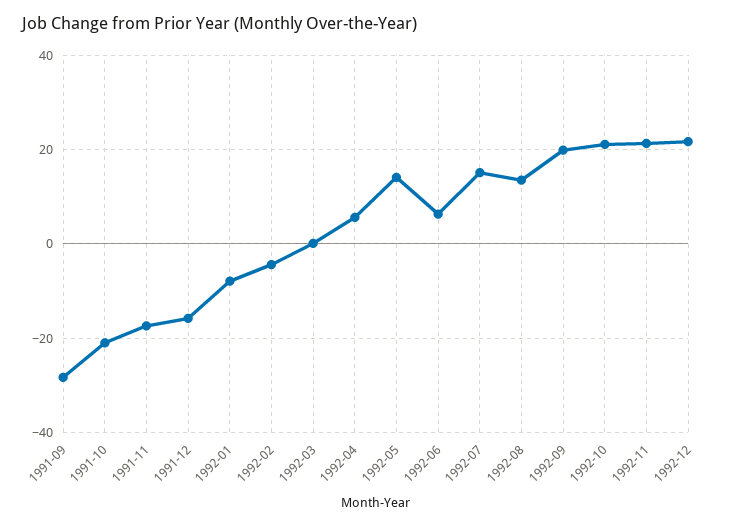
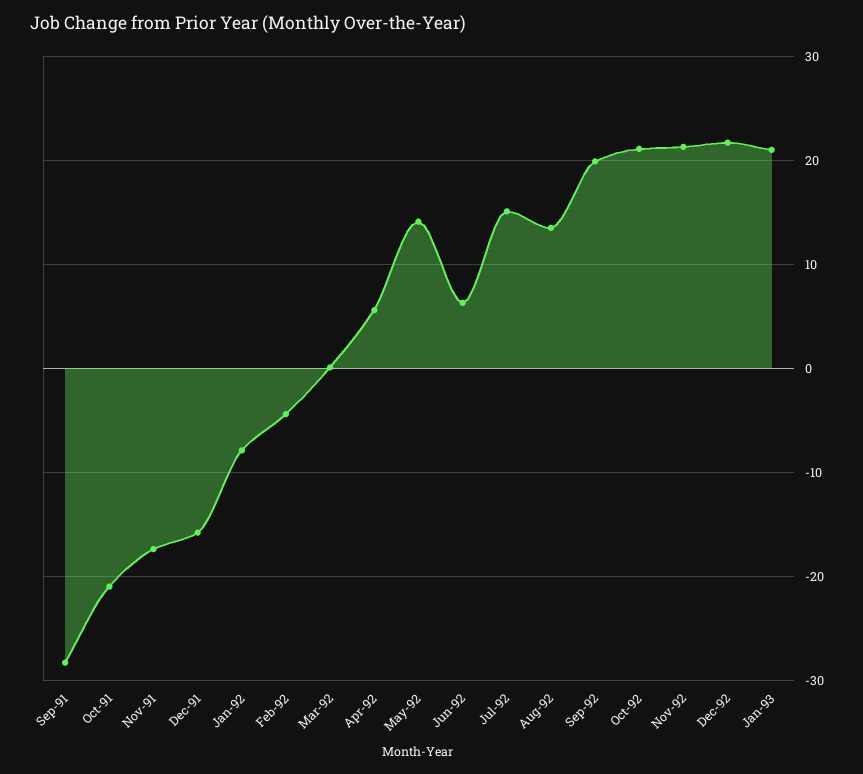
Jan-93: none -> 21

